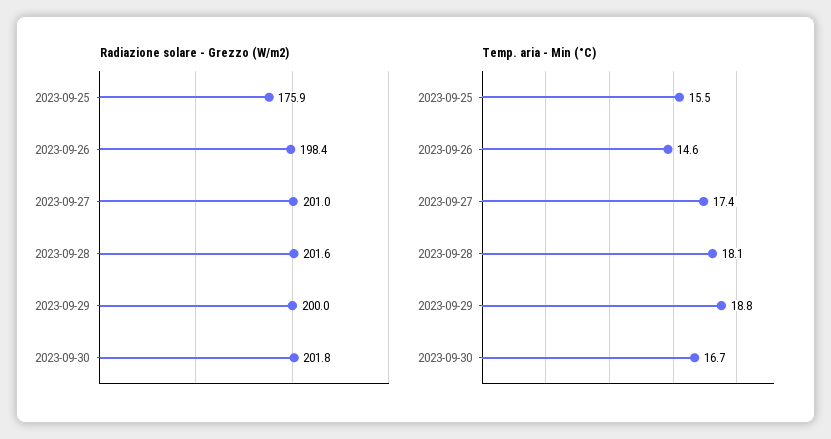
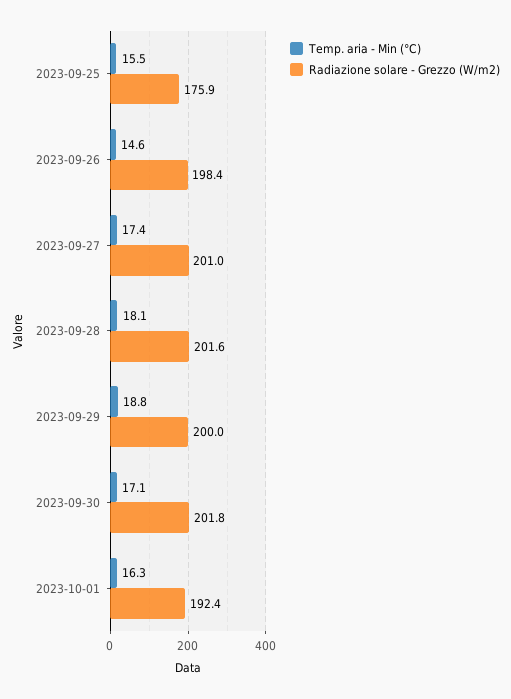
Temp. aria - Min (°C), 2023-09-30: 16.7 -> 17.1
Temp. aria - Min (°C), 2023-10-01: none -> 16.3
Radiazione solare - Grezzo (W/m2), 2023-10-01: none -> 192.4

